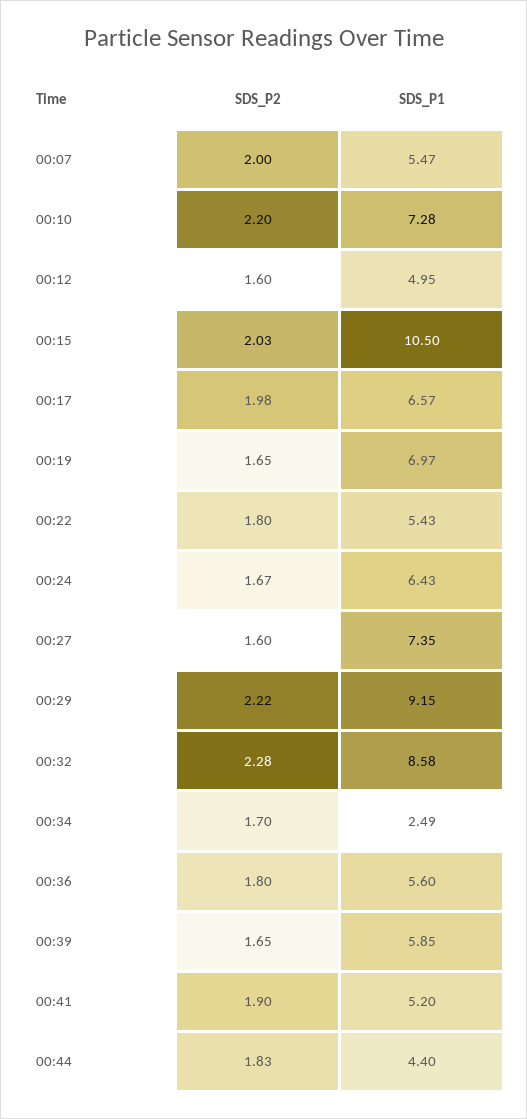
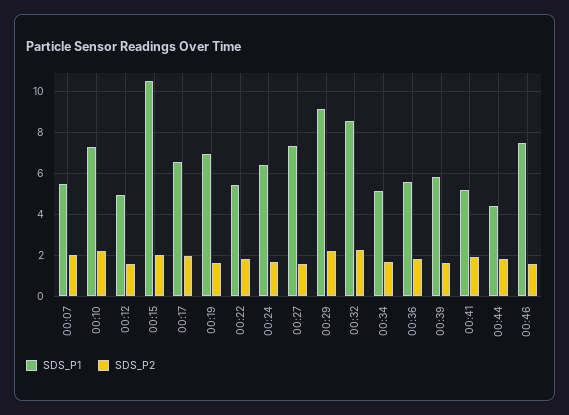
SDS_P1, 00:34: 2.49 -> 5
SDS_P1, 00:46: none -> 7.5
SDS_P2, 00:46: none -> 1.5

